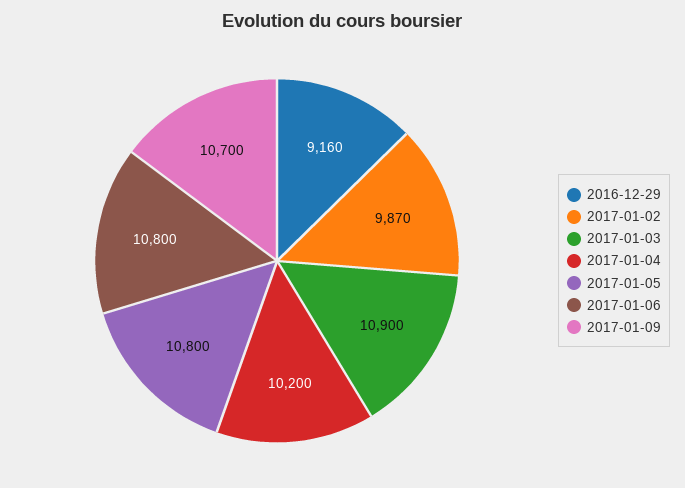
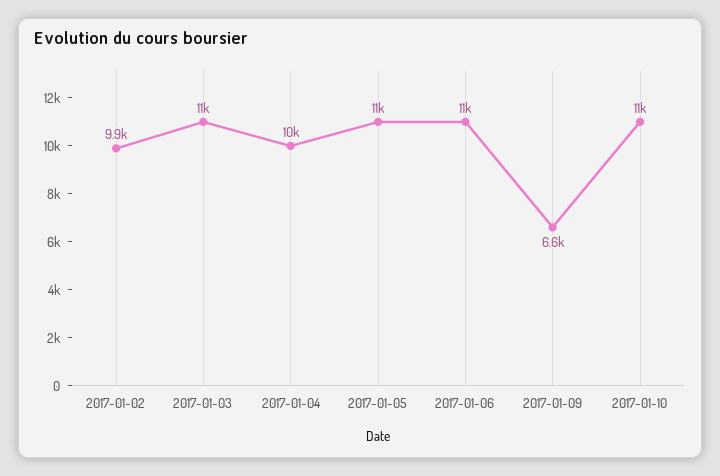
2016-12-29: 9160 -> none
2017-01-09: 10700 -> 6600
2017-01-10: none -> 11000

